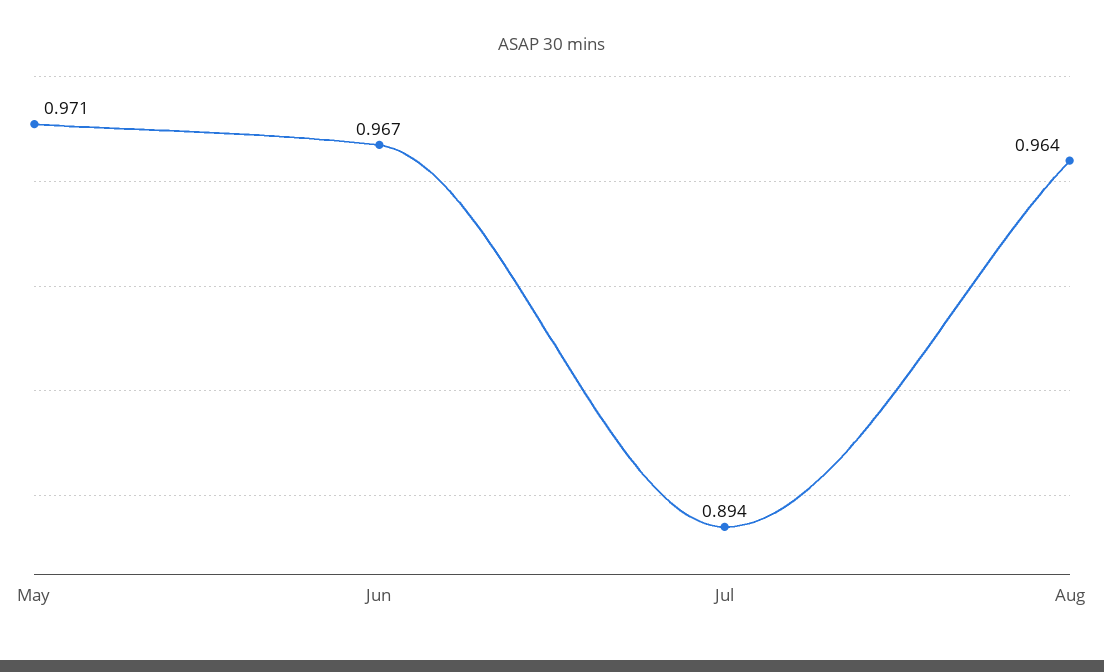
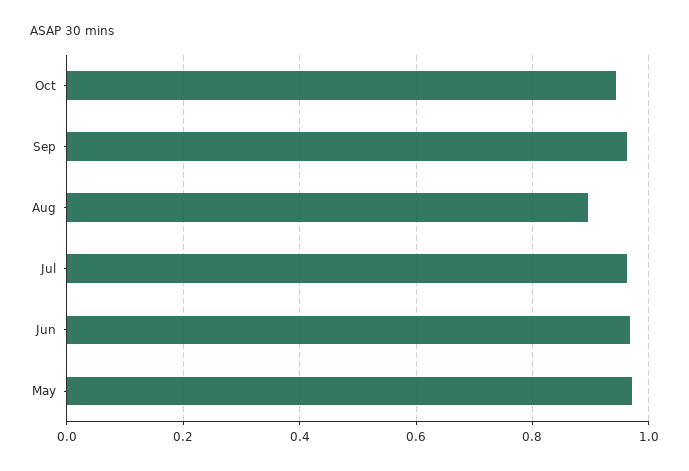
Jul: 0.894 -> 0.96
Aug: 0.964 -> 0.9
Oct: none -> 0.94
Sep: none -> 0.96

